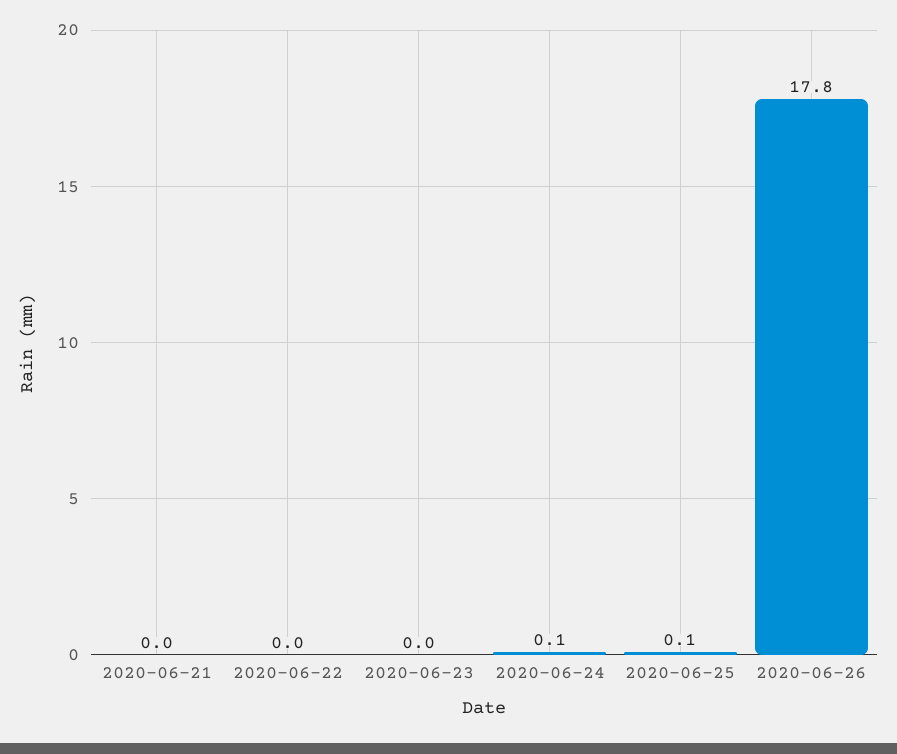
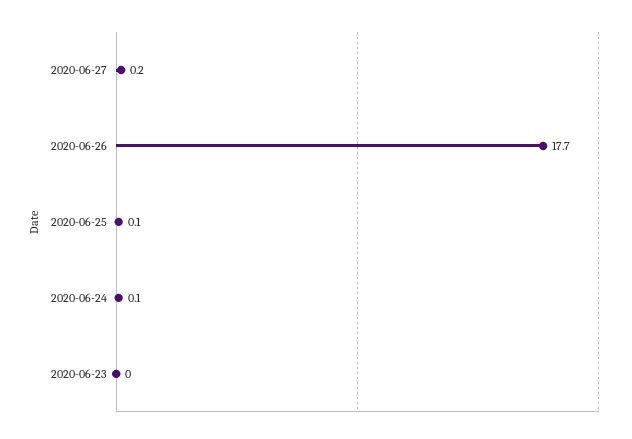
2020-06-21: 0 -> none
2020-06-22: 0 -> none
2020-06-26: 17.8 -> 17.7
2020-06-27: none -> 0.2

